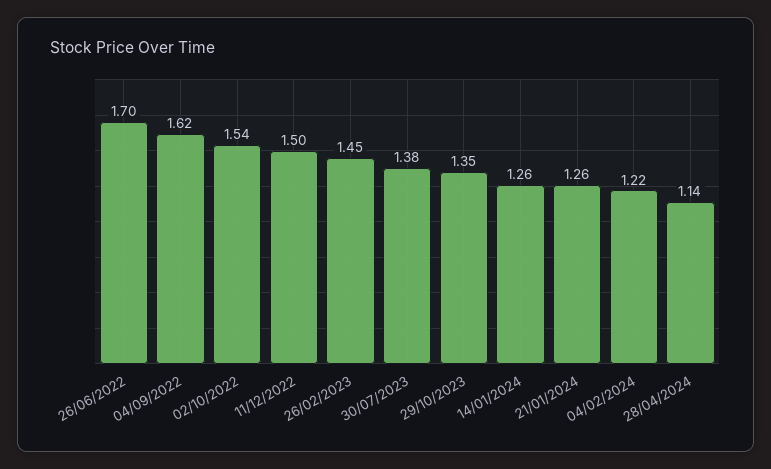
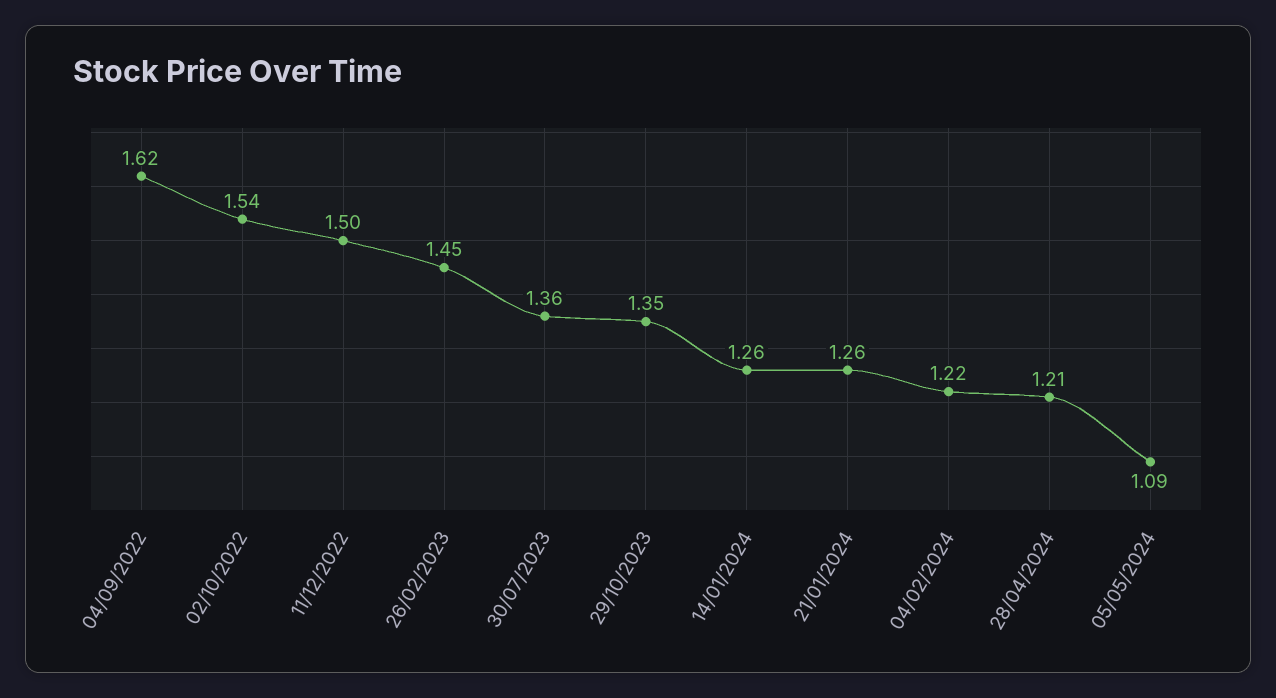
26/06/2022: 1.7 -> none
30/07/2023: 1.38 -> 1.36
28/04/2024: 1.14 -> 1.21
05/05/2024: none -> 1.09

